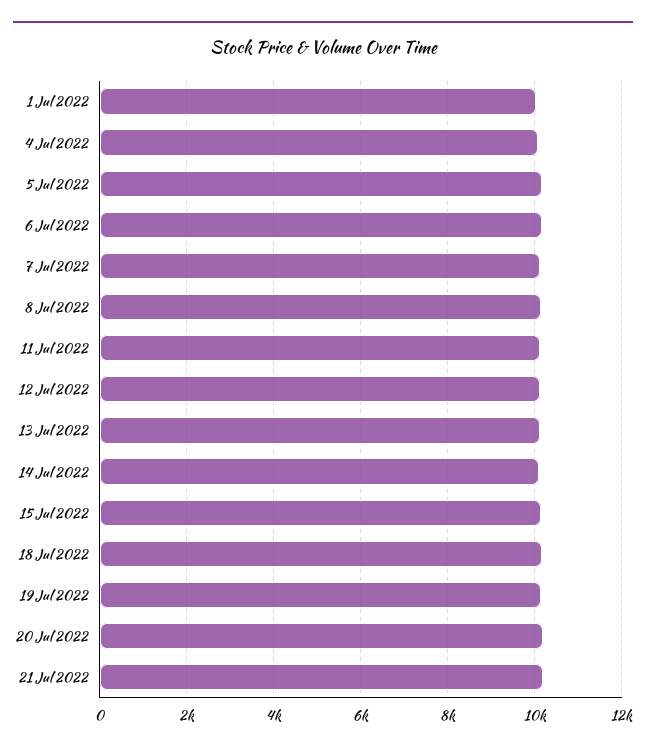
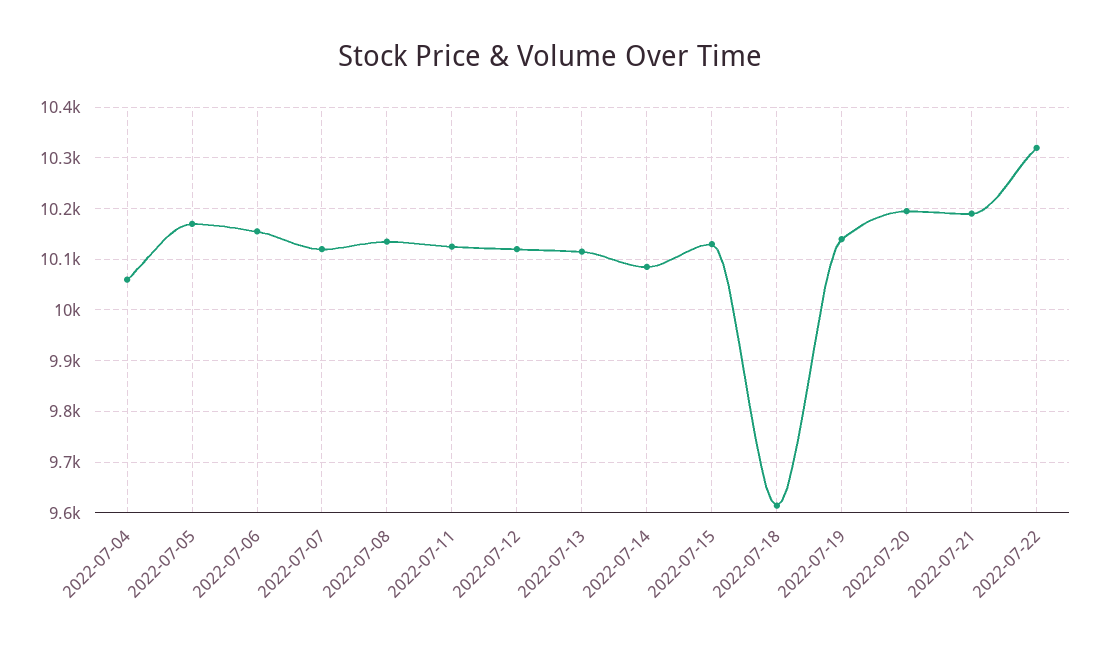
1 Jul 2022: 10000 -> none
18 Jul 2022: 10200 -> 9620
2022-07-22: none -> 10320

